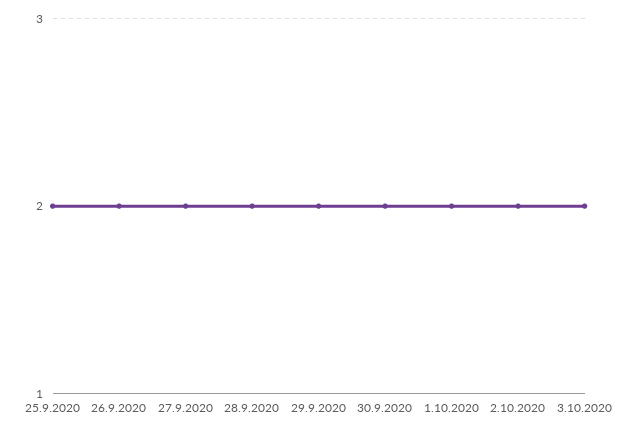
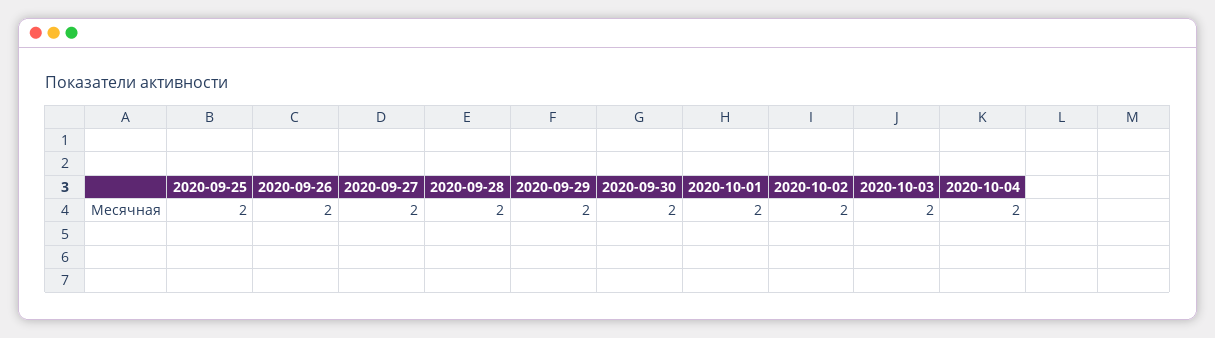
2020-10-04: none -> 2

